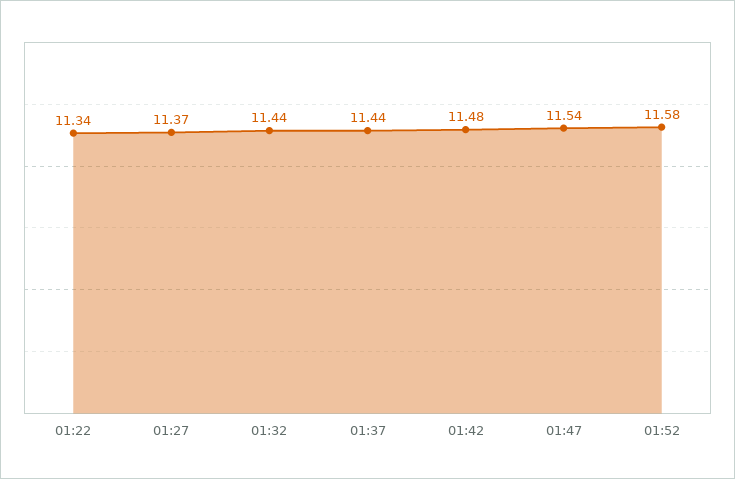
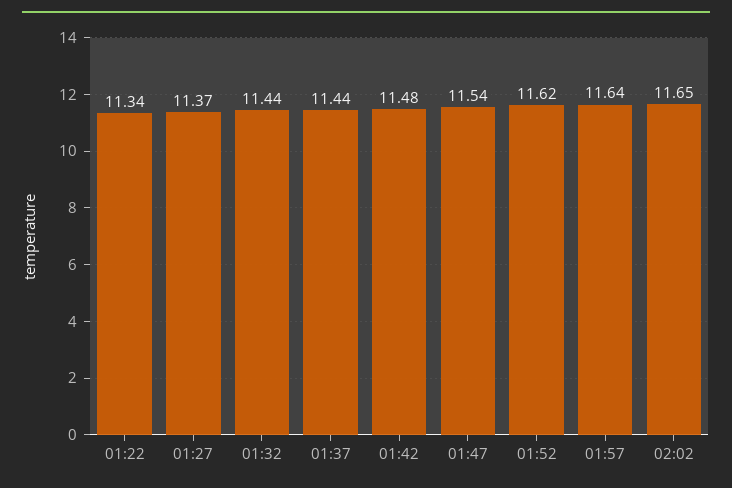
01:52: 11.58 -> 11.62
01:57: none -> 11.64
02:02: none -> 11.65

